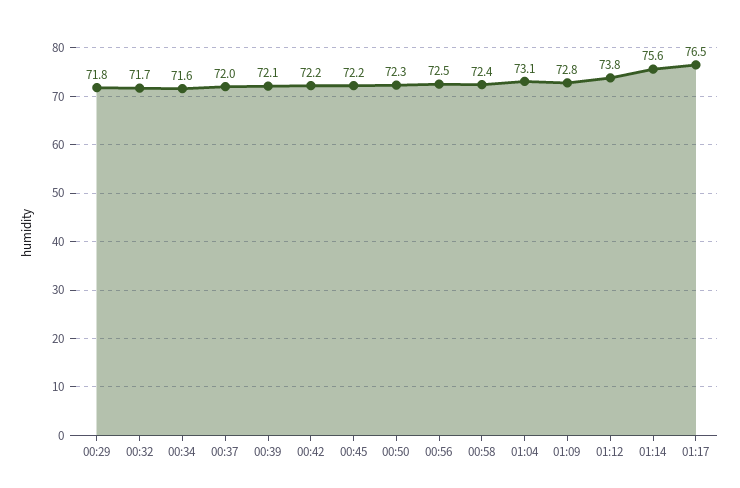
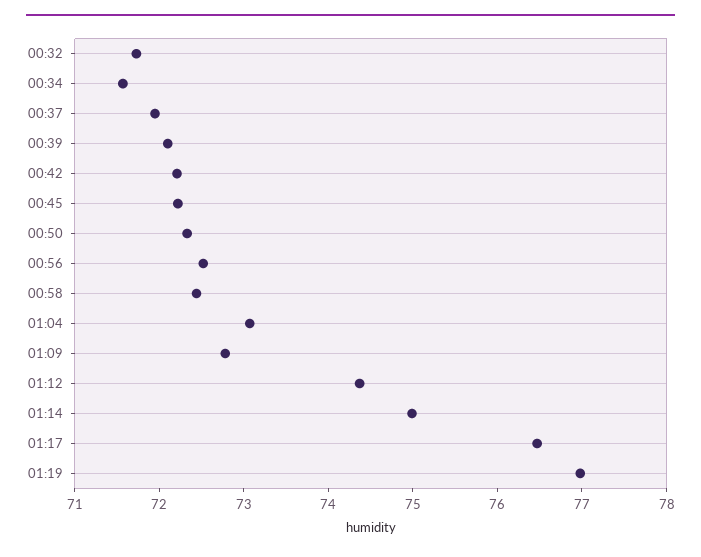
00:29: 71.8 -> none
01:12: 73.8 -> 74.4
01:14: 75.6 -> 75
01:19: none -> 77

